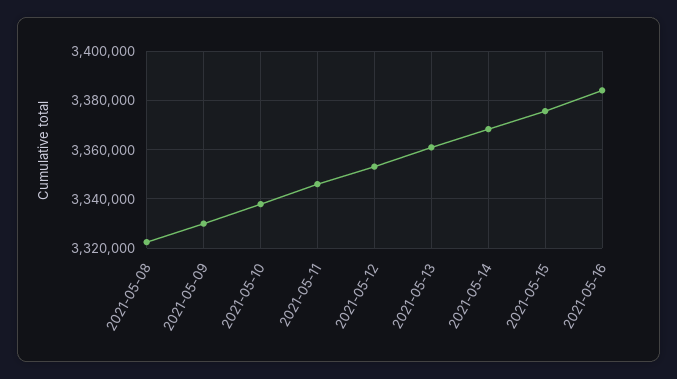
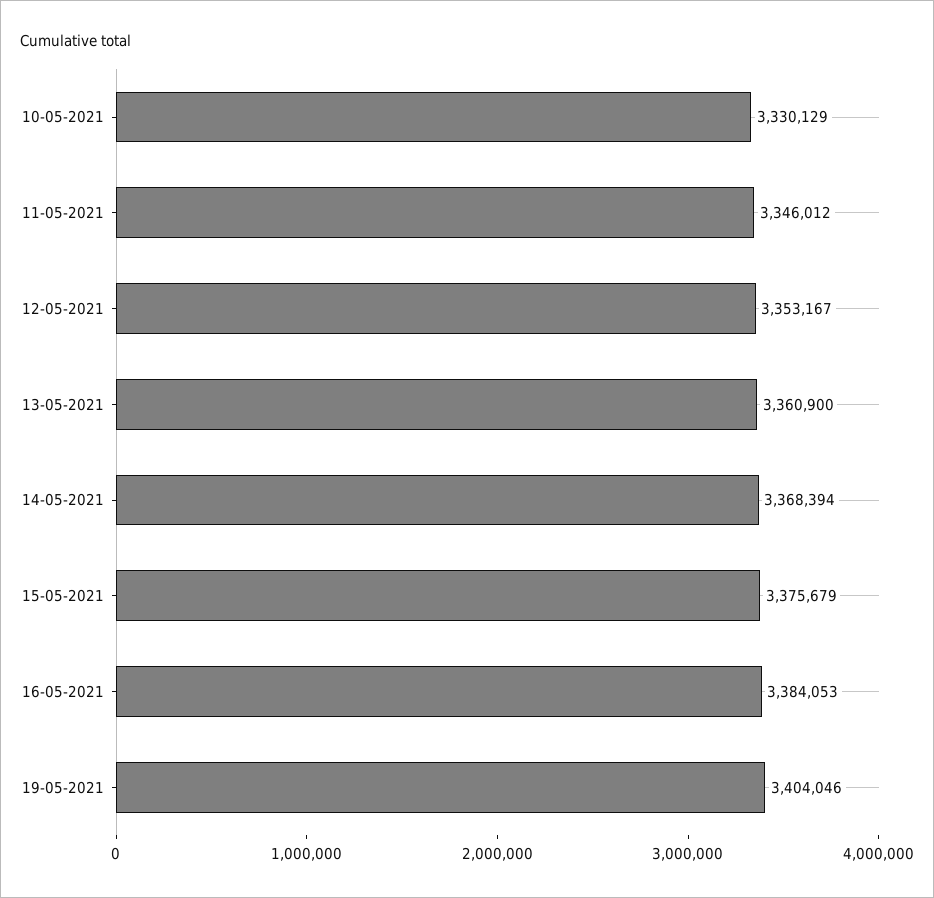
2021-05-08: 3322500 -> none
2021-05-09: 3330000 -> none
2021-05-10: 3337500 -> 3330129
19-05-2021: none -> 3404046

